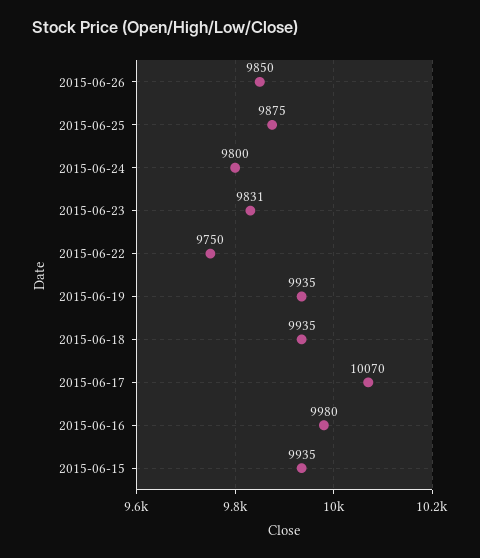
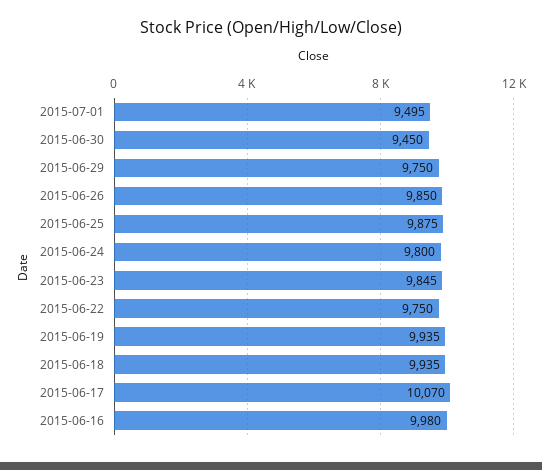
2015-06-23: 9831 -> 9845
2015-06-15: 9935 -> none
2015-07-01: none -> 9495
2015-06-30: none -> 9450
2015-06-29: none -> 9750

